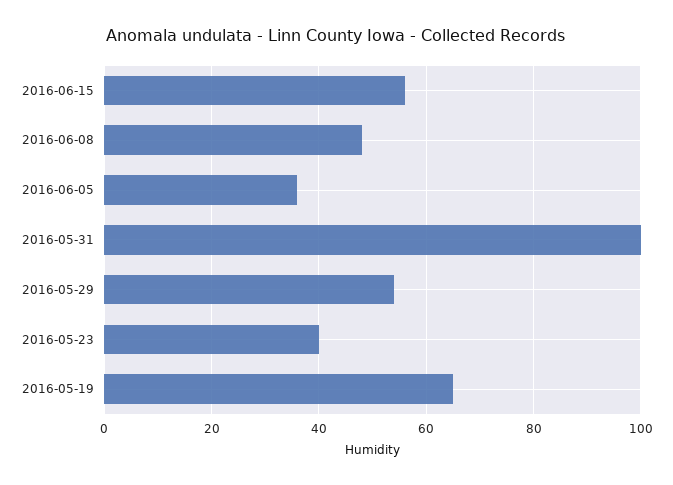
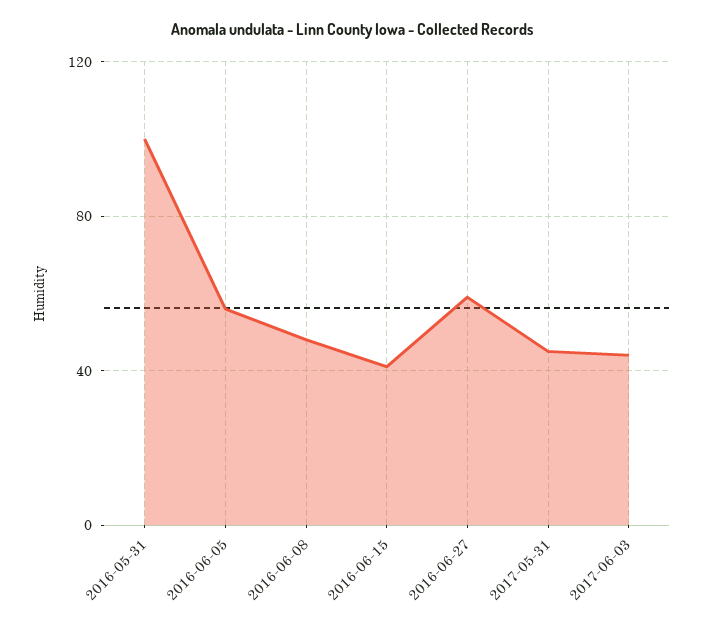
2016-06-15: 55 -> 40
2016-06-05: 35 -> 55
2016-05-29: 55 -> none
2016-05-23: 40 -> none
2016-05-19: 65 -> none
2016-06-27: none -> 60
2017-05-31: none -> 45
2017-06-03: none -> 45

